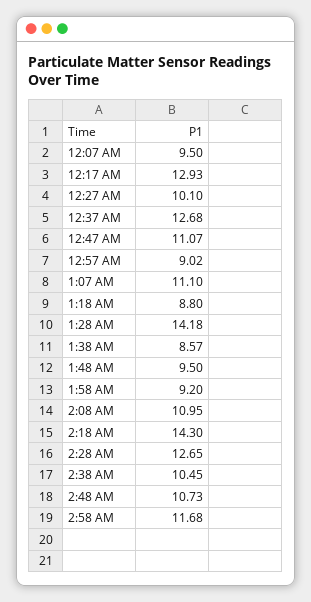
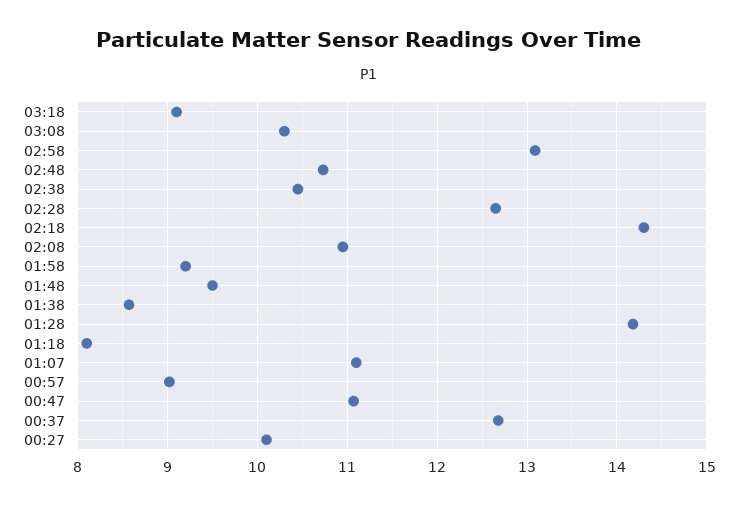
12:07 AM: 9.5 -> none
12:17 AM: 12.93 -> none
1:18 AM: 8.8 -> 8.1
2:58 AM: 11.68 -> 13.1
03:18: none -> 9.1
03:08: none -> 10.3

